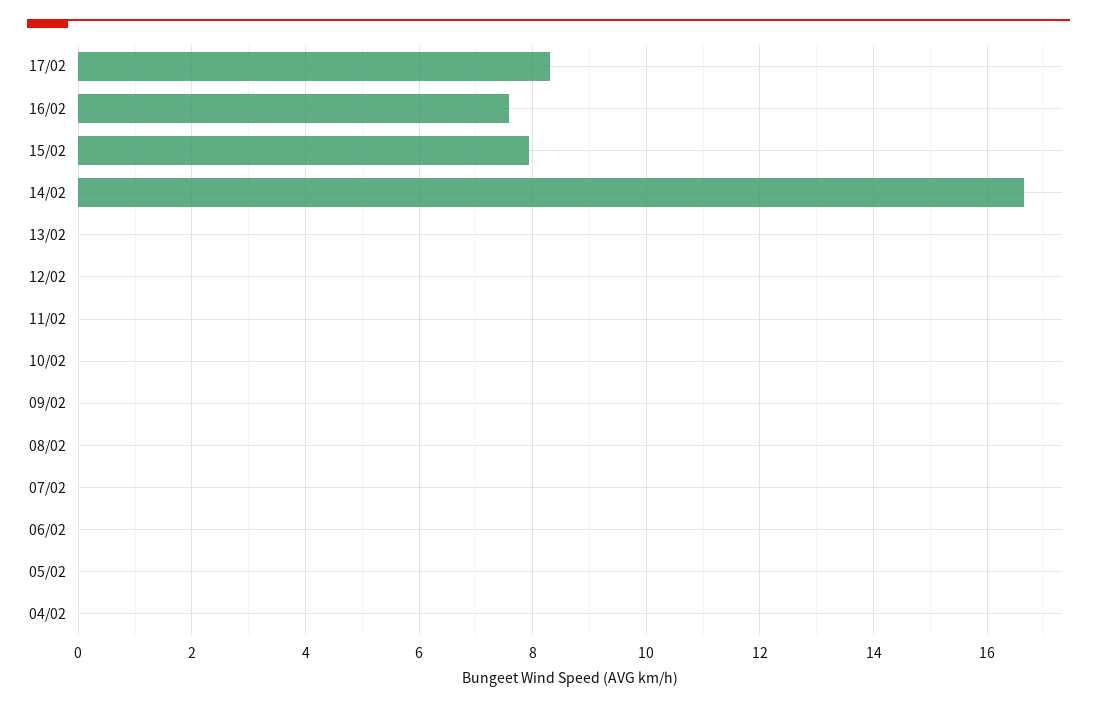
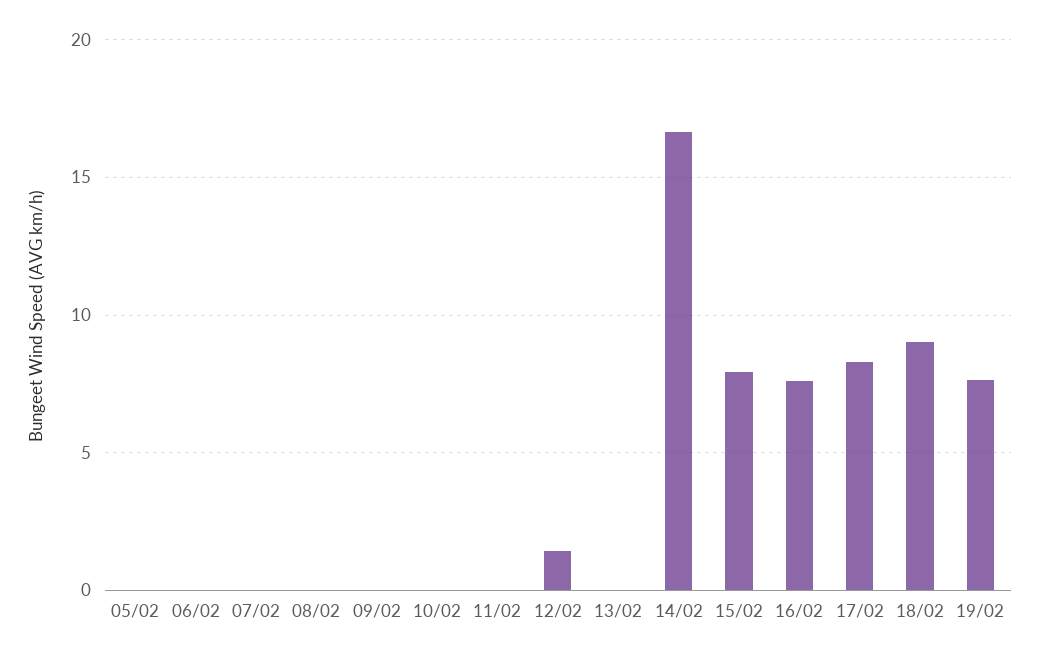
12/02: 0 -> 1.5
04/02: 0 -> none
18/02: none -> 9
19/02: none -> 7.5

